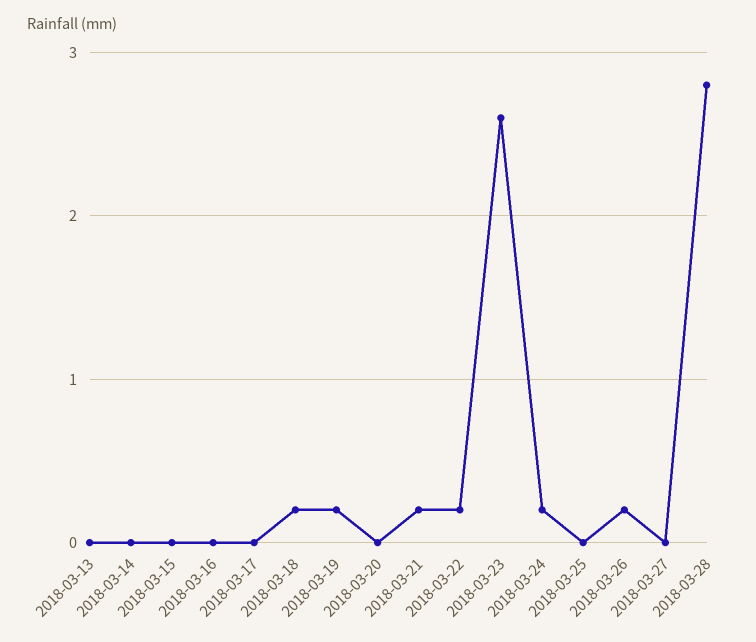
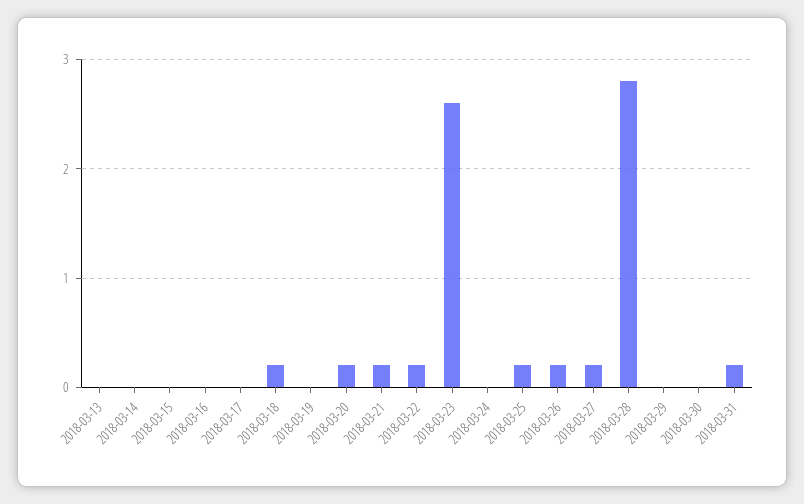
2018-03-19: 0.2 -> 0
2018-03-20: 0 -> 0.2
2018-03-24: 0.2 -> 0
2018-03-25: 0 -> 0.2
2018-03-27: 0 -> 0.2
2018-03-29: none -> 0
2018-03-30: none -> 0
2018-03-31: none -> 0.2

